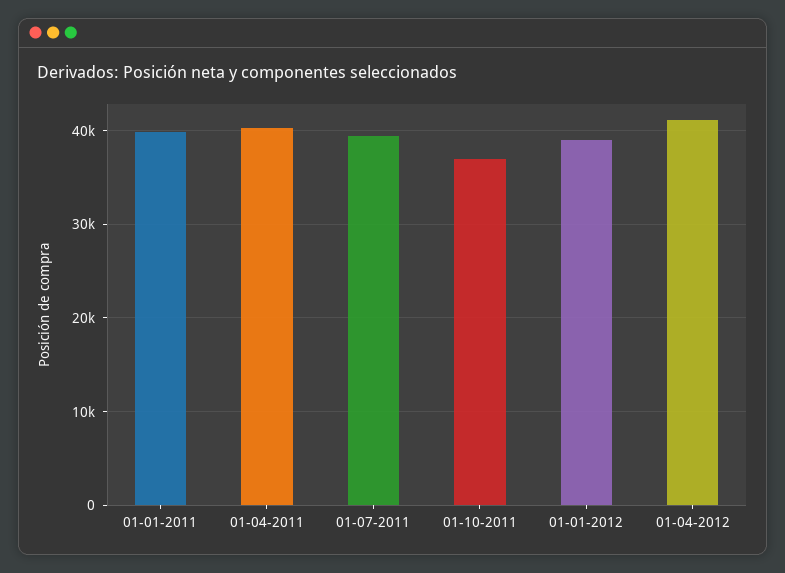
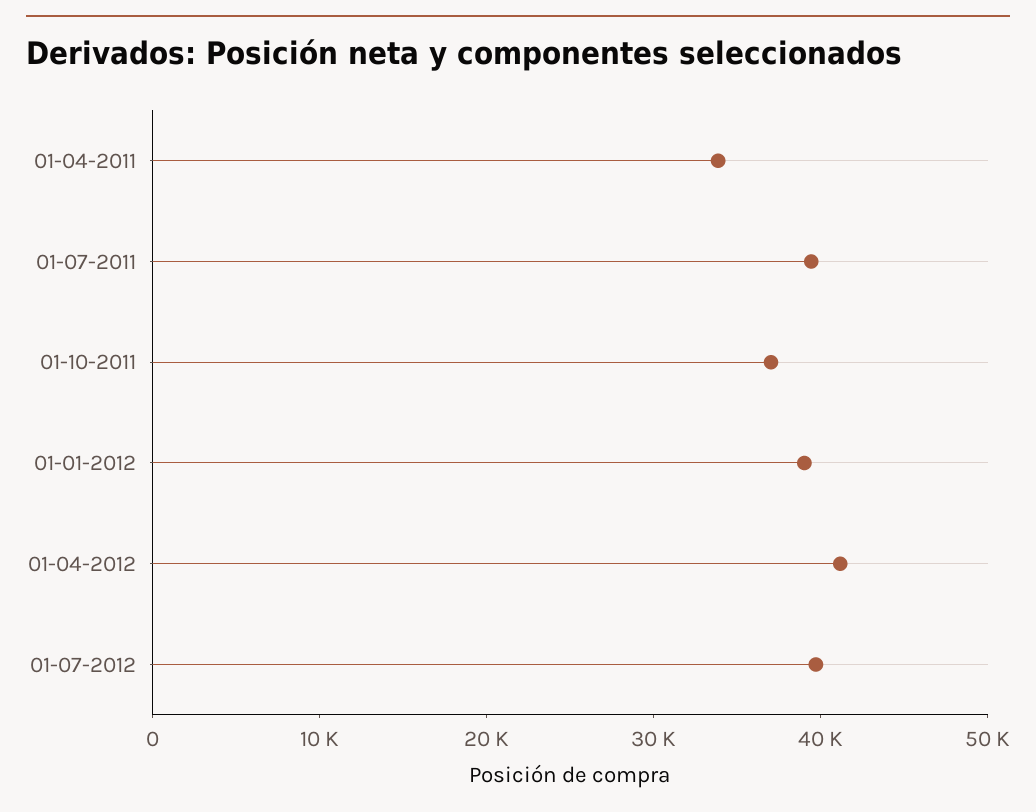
01-01-2011: 40000 -> none
01-04-2011: 40000 -> 34000
01-07-2012: none -> 40000

